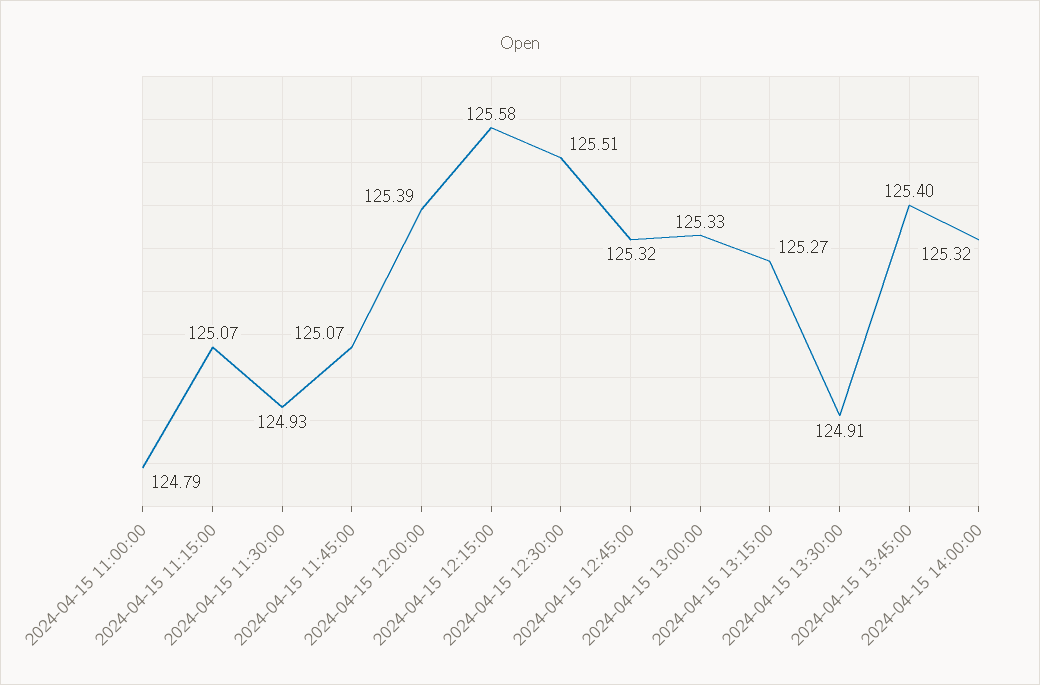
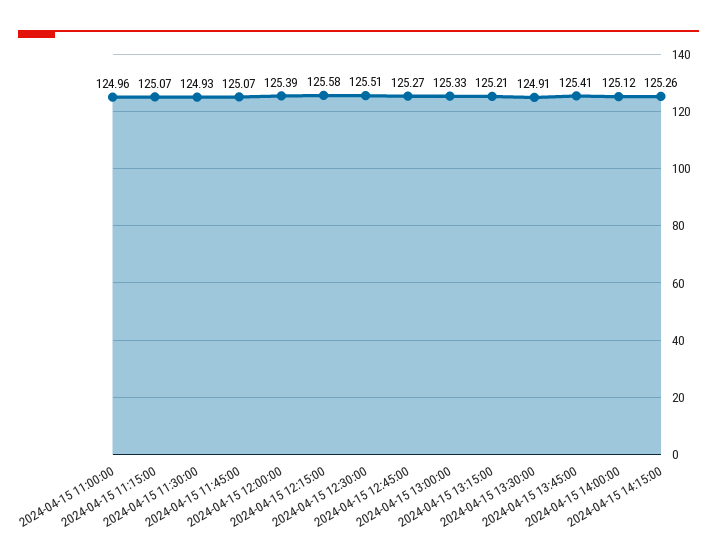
2024-04-15 11:00:00: 124.79 -> 124.96
2024-04-15 12:45:00: 125.32 -> 125.27
2024-04-15 13:15:00: 125.27 -> 125.21
2024-04-15 13:45:00: 125.4 -> 125.41
2024-04-15 14:00:00: 125.32 -> 125.12
2024-04-15 14:15:00: none -> 125.26

